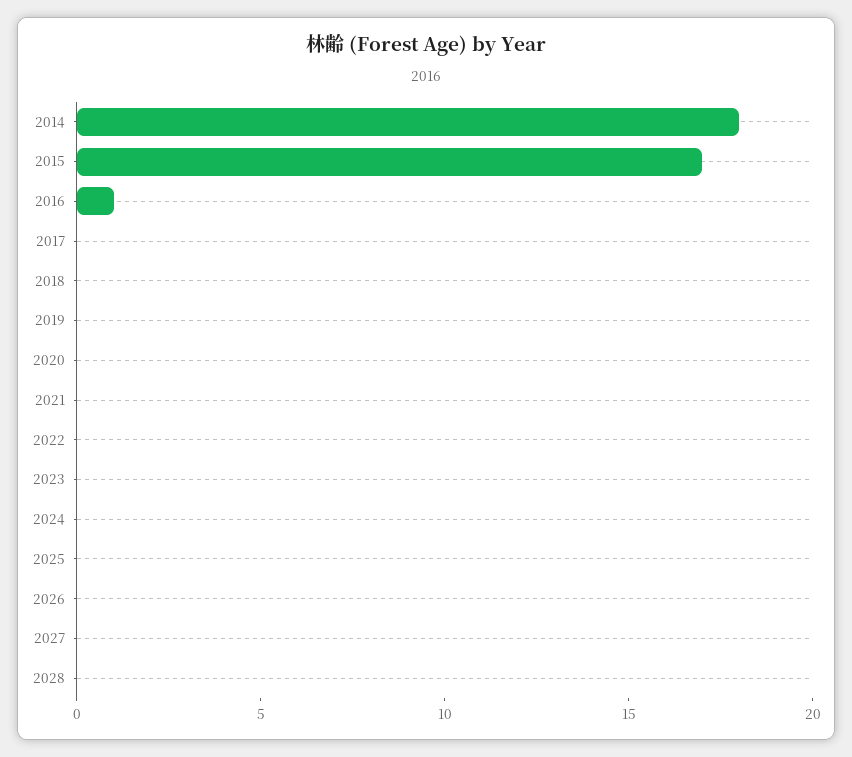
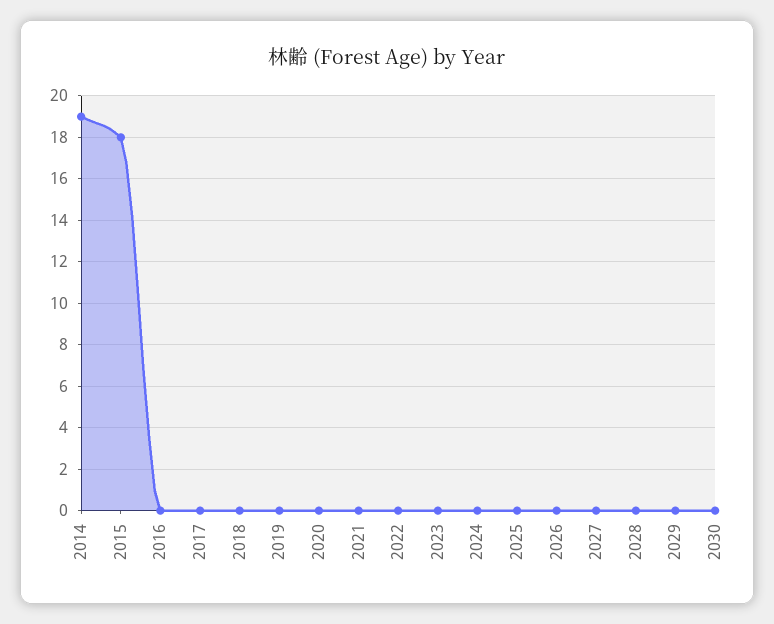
2014: 18 -> 19
2015: 17 -> 18
2016: 1 -> 0
2029: none -> 0
2030: none -> 0

